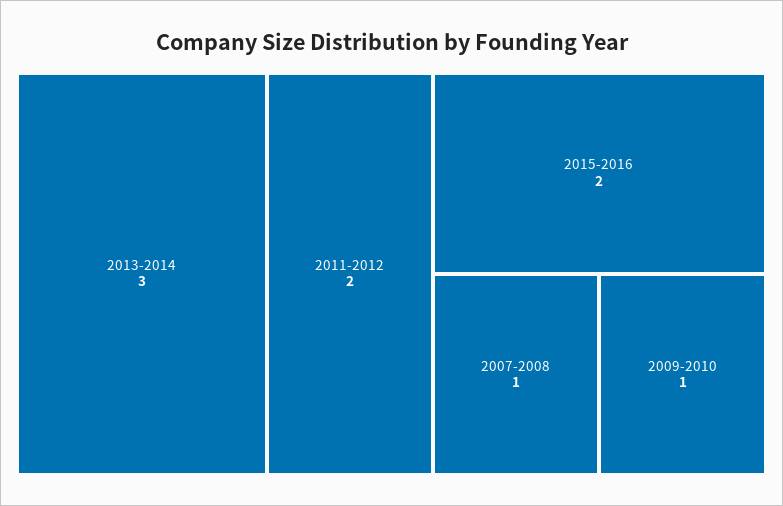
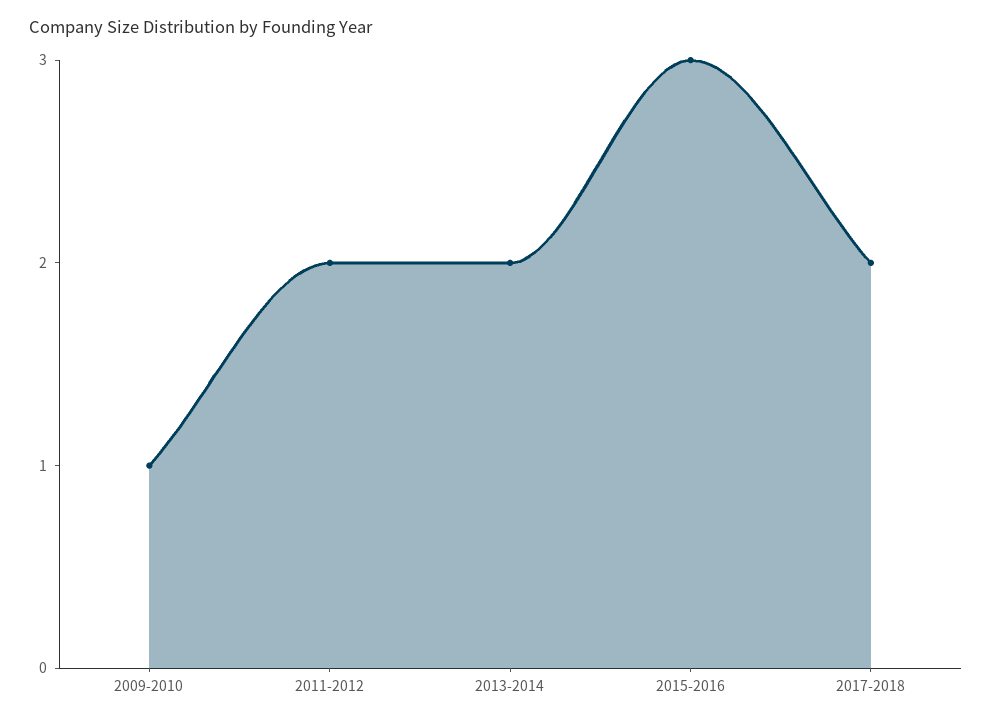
2013-2014: 3 -> 2
2015-2016: 2 -> 3
2007-2008: 1 -> none
2017-2018: none -> 2

